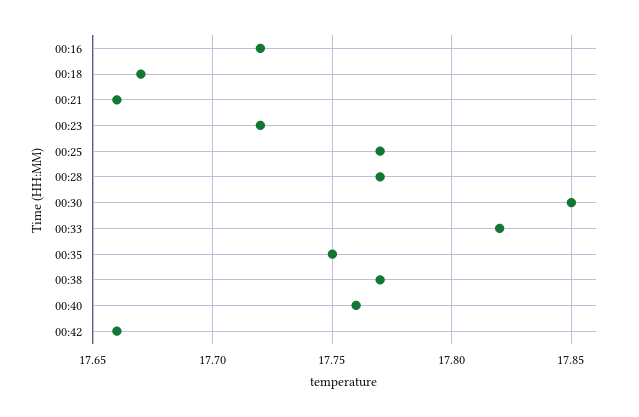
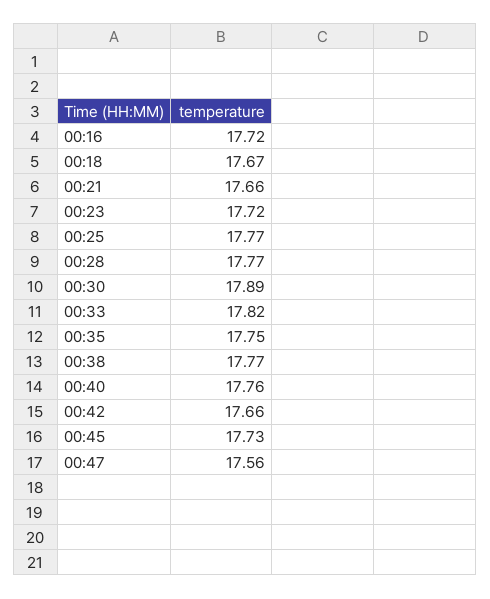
00:30: 17.85 -> 17.89
00:45: none -> 17.73
00:47: none -> 17.56

